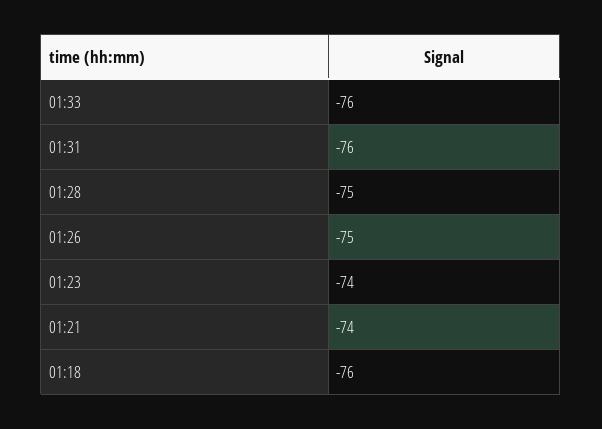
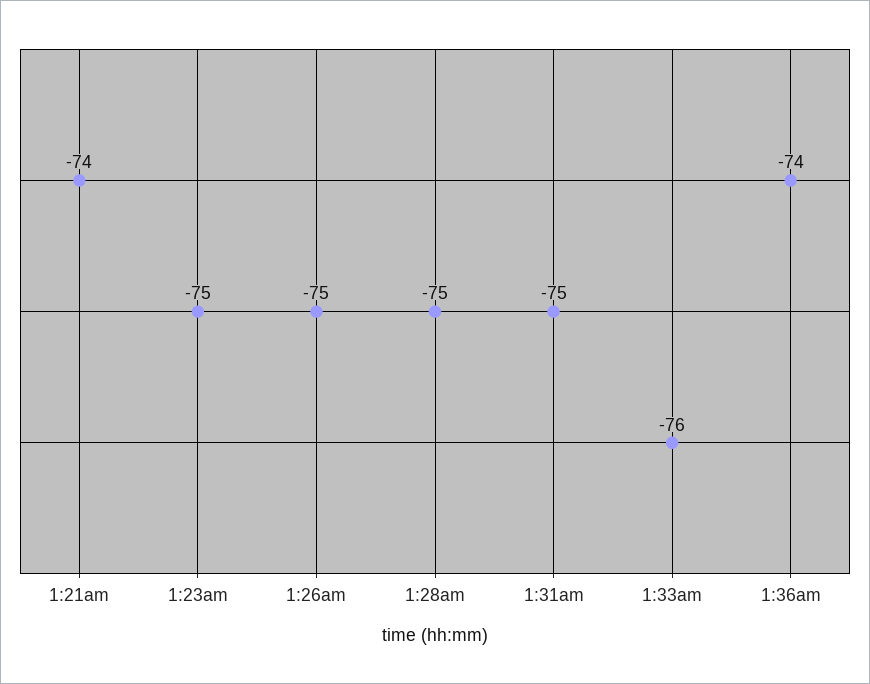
01:31: -76 -> -75
01:23: -74 -> -75
01:18: -76 -> none
1:36am: none -> -74

